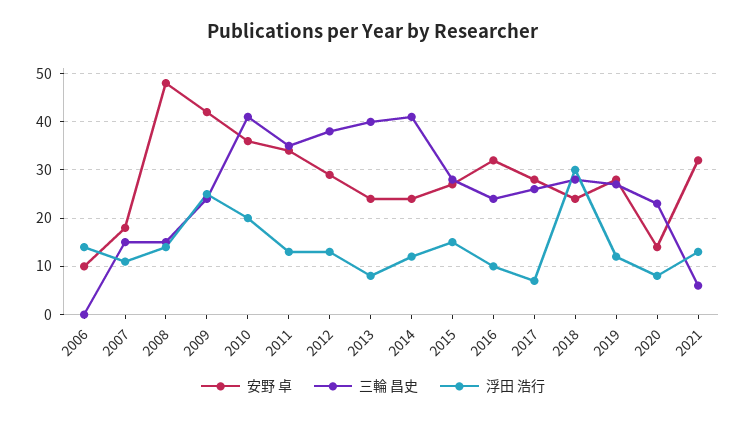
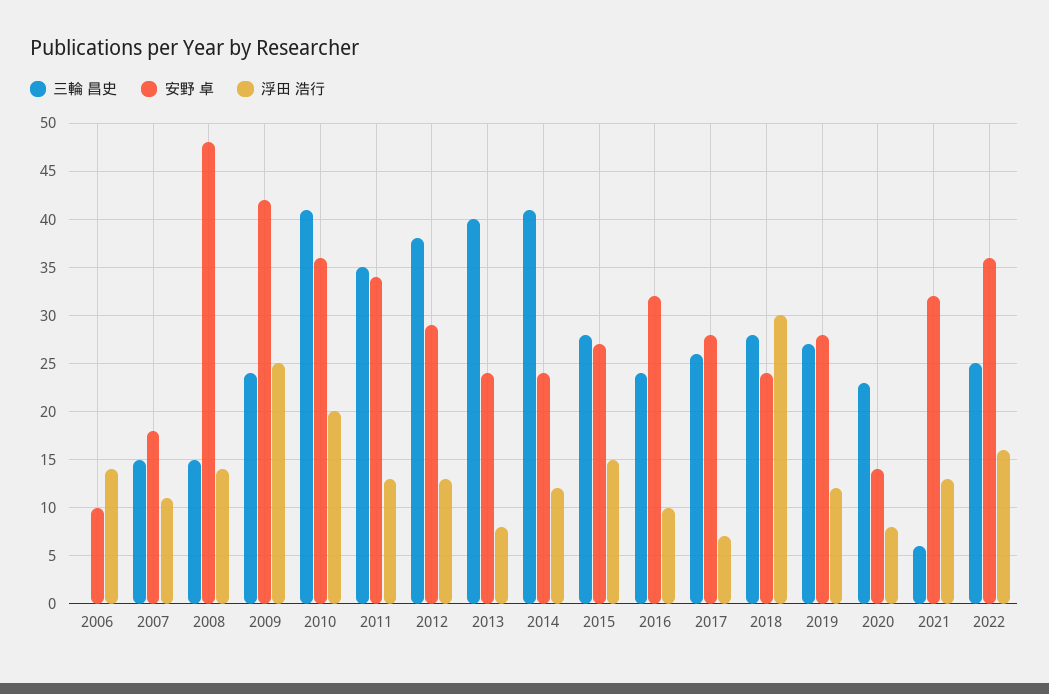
三輪 昌史, 2022: none -> 25
安野 卓, 2022: none -> 36
浮田 浩行, 2022: none -> 16

